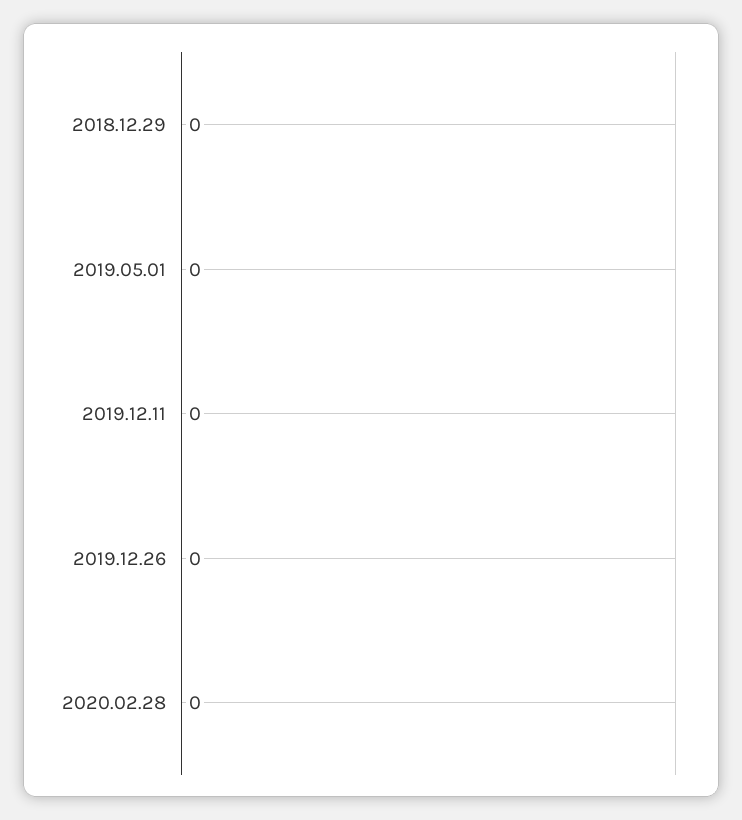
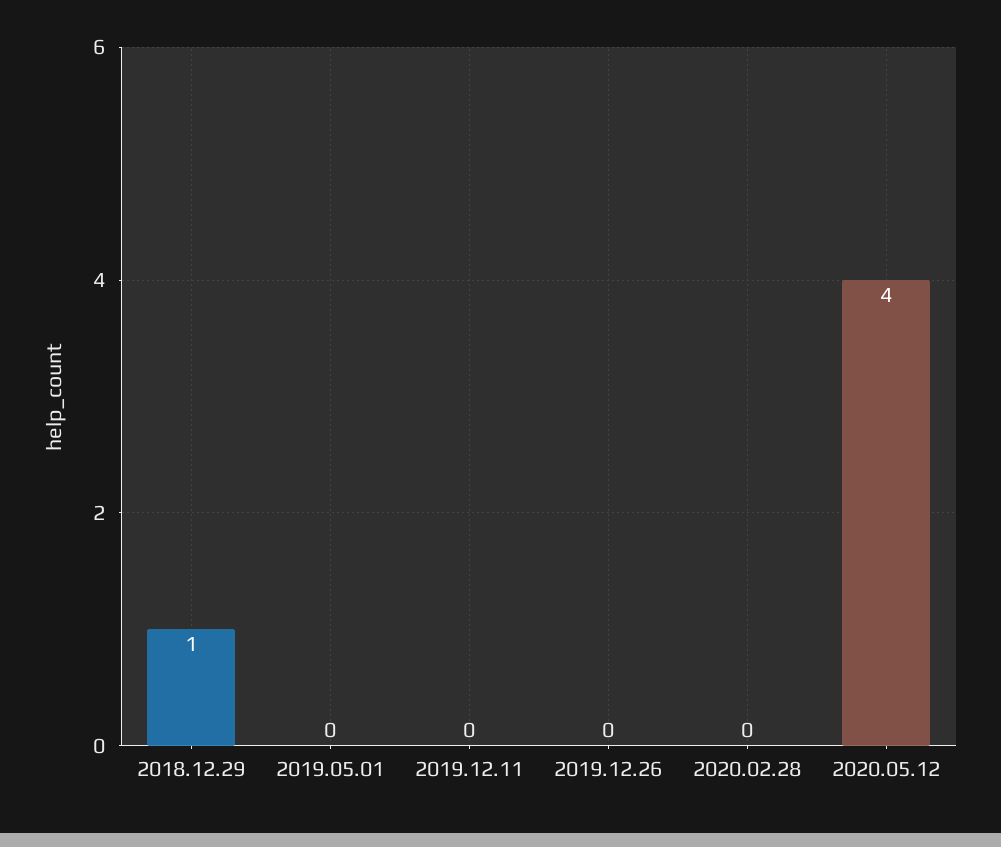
2018.12.29: 0 -> 1
2020.05.12: none -> 4

